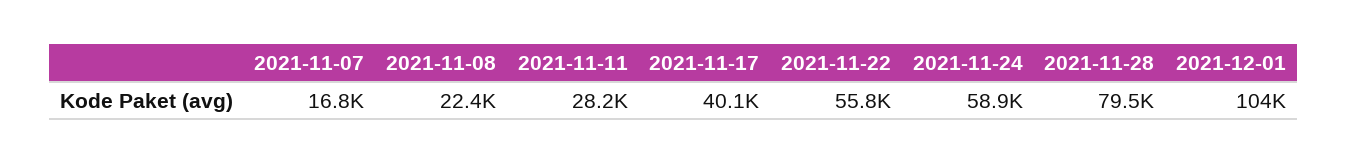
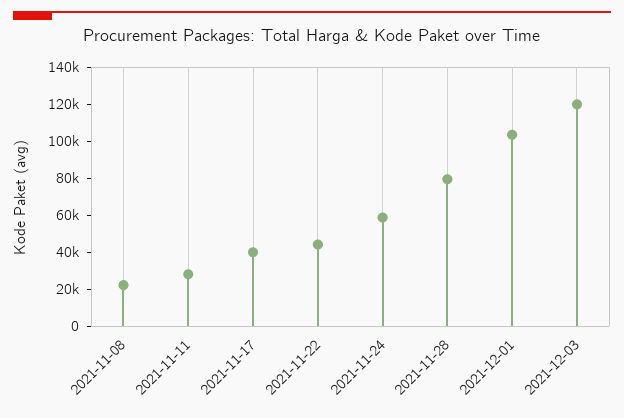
2021-11-07: 16800 -> none
2021-11-22: 55800 -> 45000
2021-12-03: none -> 120000

